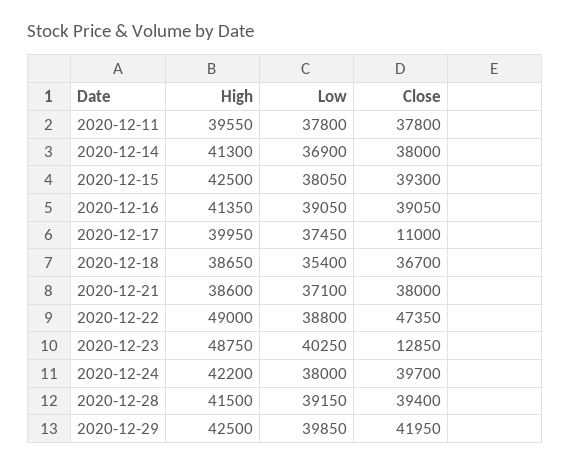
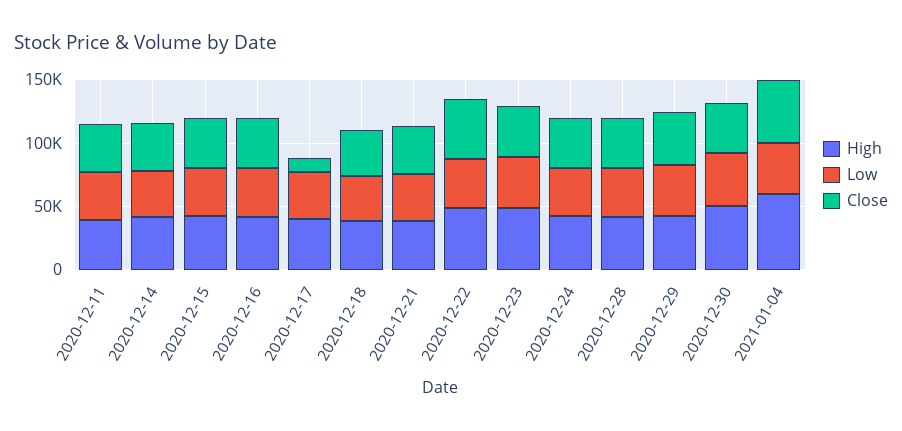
Close, 2020-12-23: 12850 -> 40000
High, 2020-12-30: none -> 50000
Low, 2020-12-30: none -> 40000
Close, 2020-12-30: none -> 40000
High, 2021-01-04: none -> 60000
Low, 2021-01-04: none -> 40000
Close, 2021-01-04: none -> 50000

